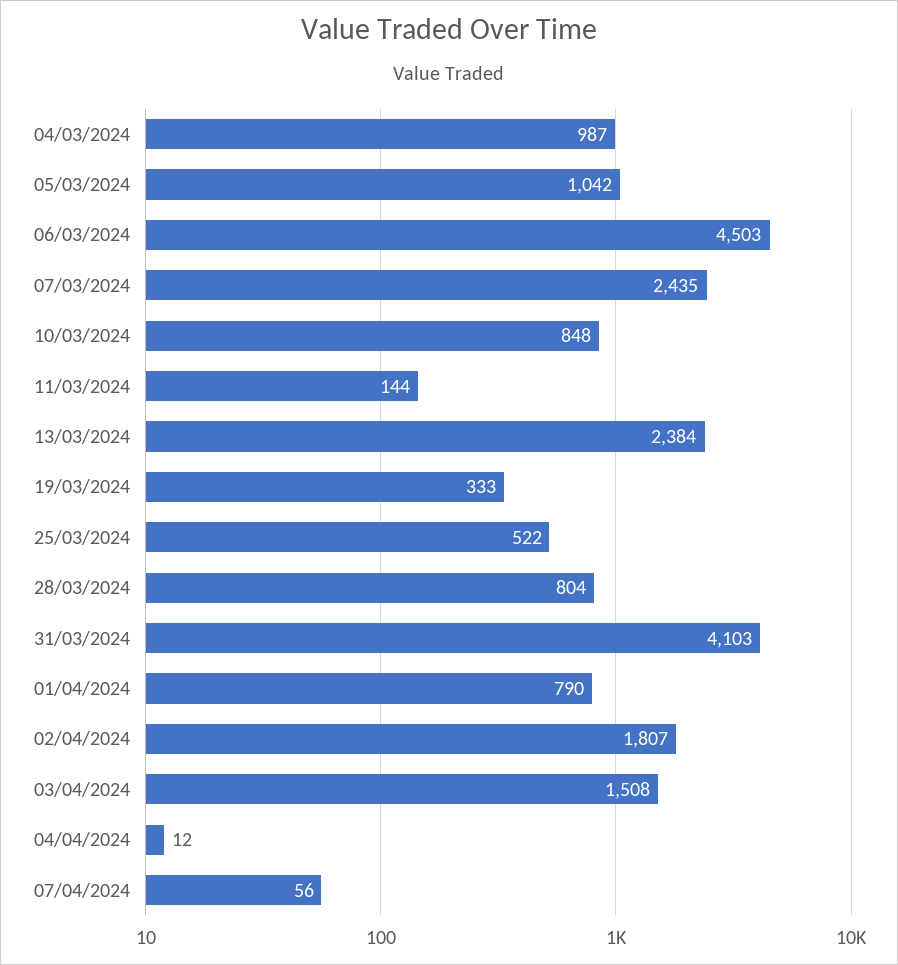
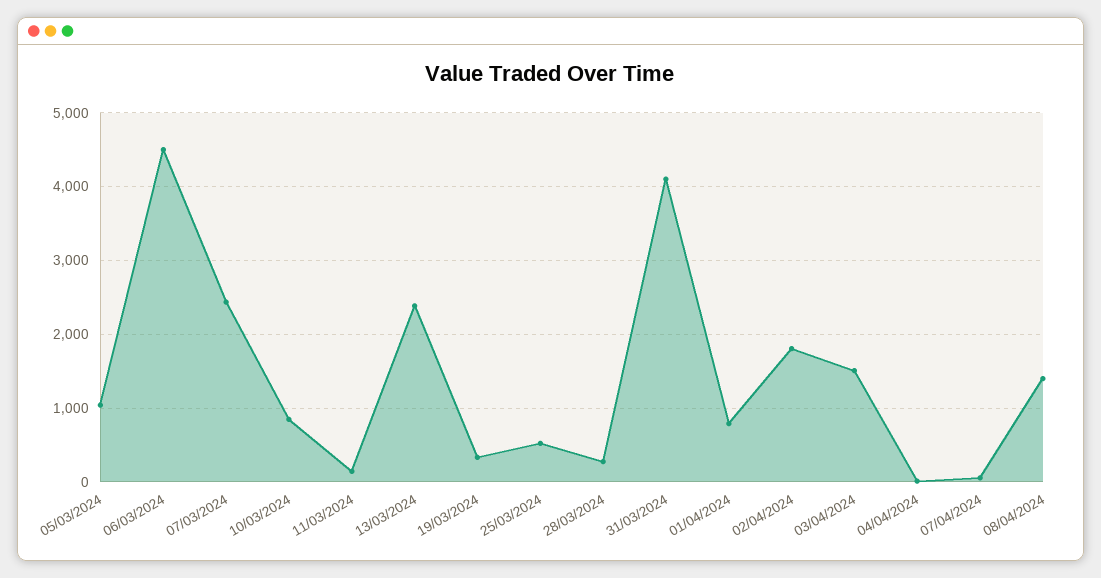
04/03/2024: 987 -> none
28/03/2024: 804 -> 300
08/04/2024: none -> 1400

